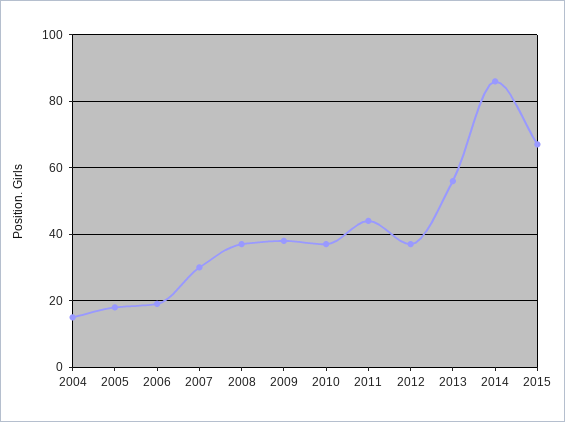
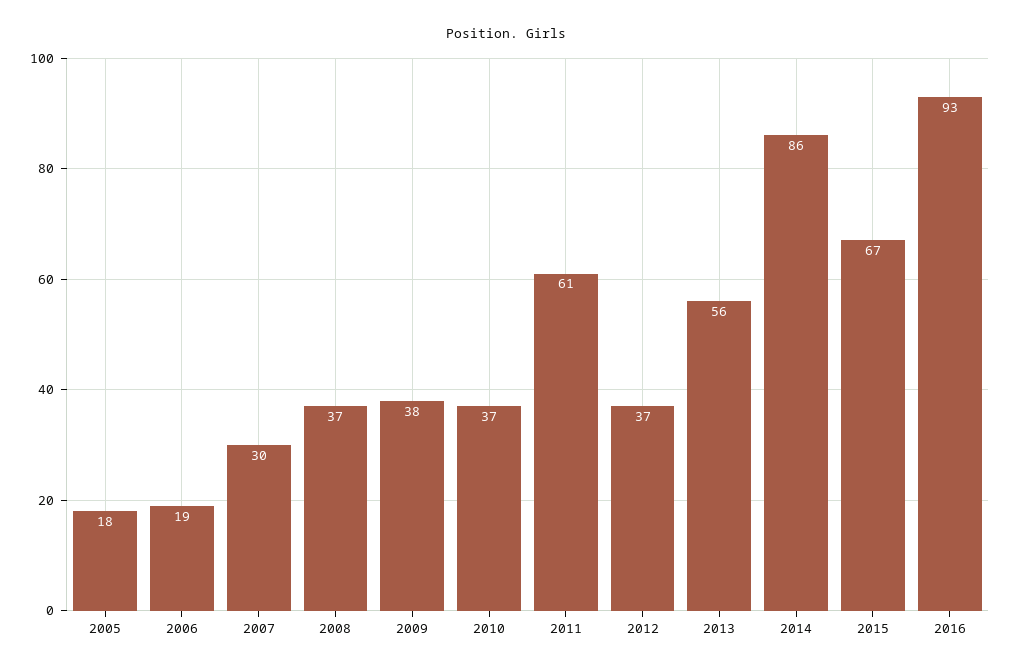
2004: 15 -> none
2011: 45 -> 61
2016: none -> 93

